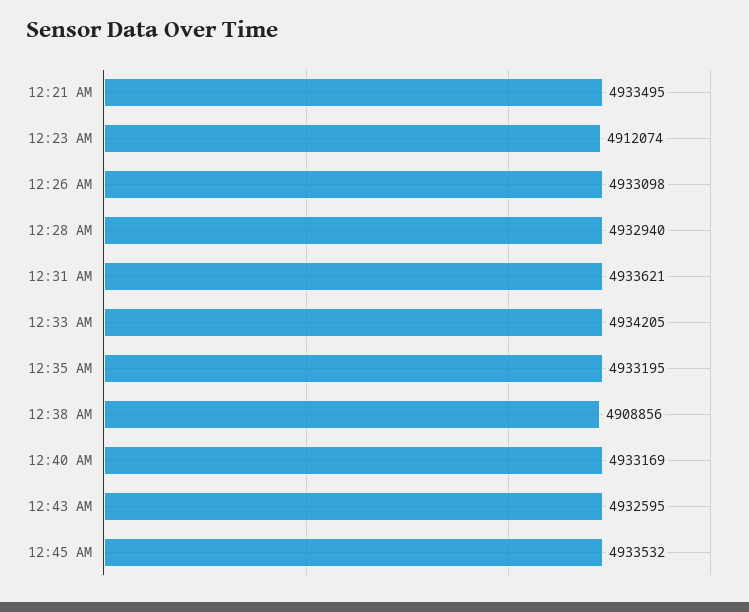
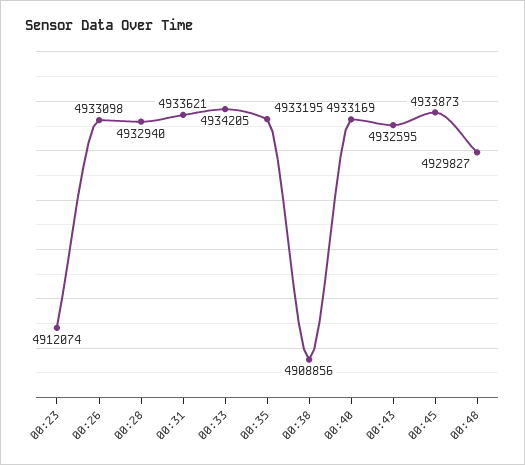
12:21 AM: 4933495 -> none
12:45 AM: 4933532 -> 4933873
00:48: none -> 4929827

